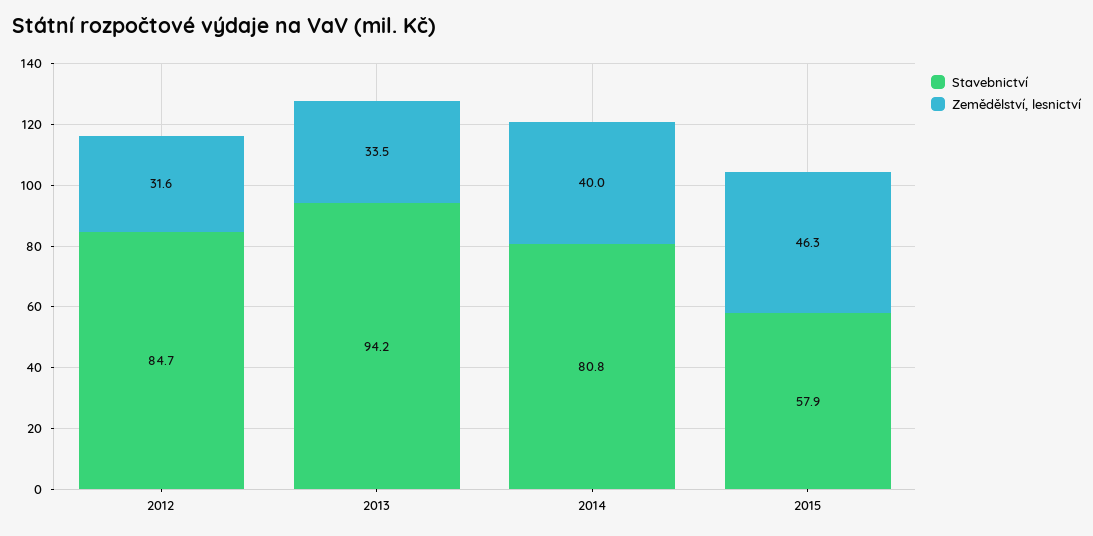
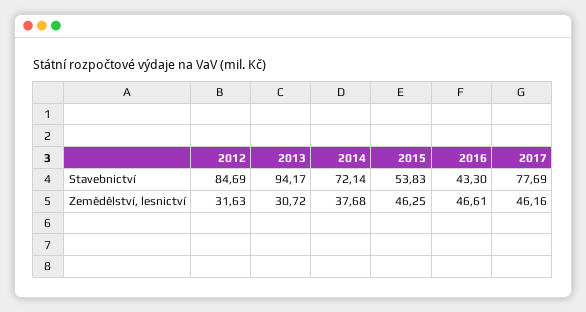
Zemědělství, lesnictví, 2013: 33.5 -> 30.72
Stavebnictví, 2014: 80.8 -> 72.14
Zemědělství, lesnictví, 2014: 40 -> 37.68
Stavebnictví, 2015: 57.9 -> 53.83
Stavebnictví, 2016: none -> 43.3
Stavebnictví, 2017: none -> 77.69
Zemědělství, lesnictví, 2016: none -> 46.61
Zemědělství, lesnictví, 2017: none -> 46.16

